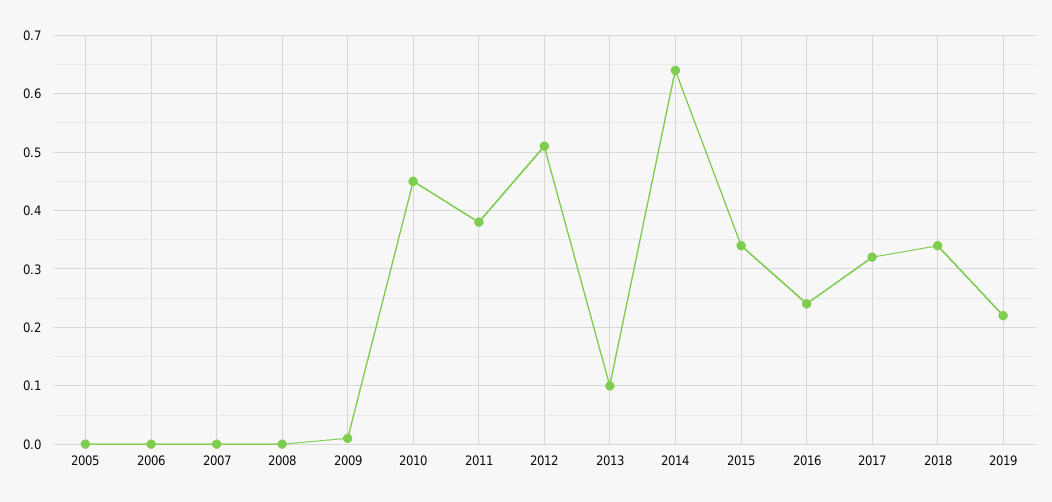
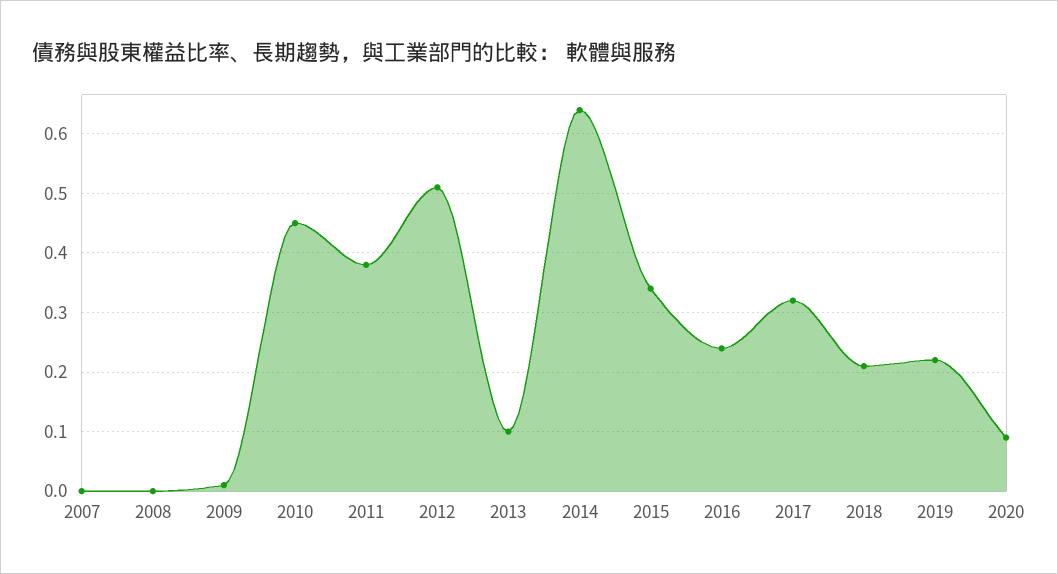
2005: 0 -> none
2006: 0 -> none
2018: 0.35 -> 0.2
2020: none -> 0.1

